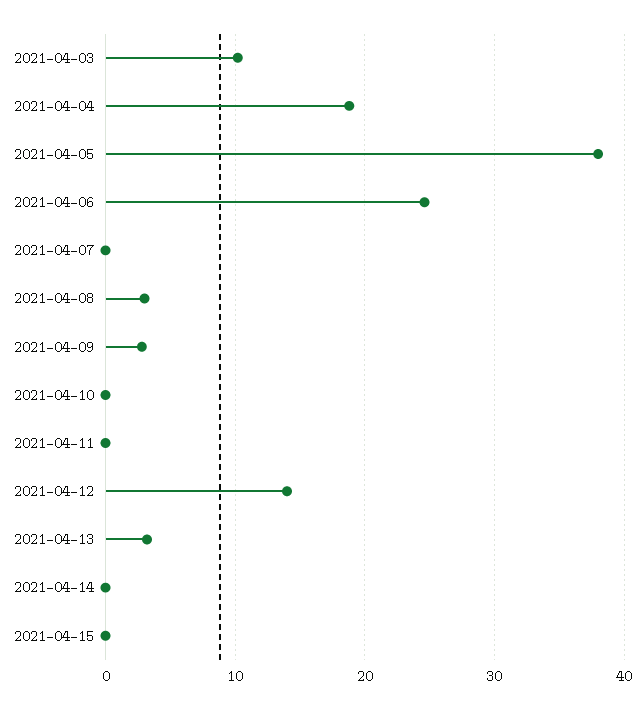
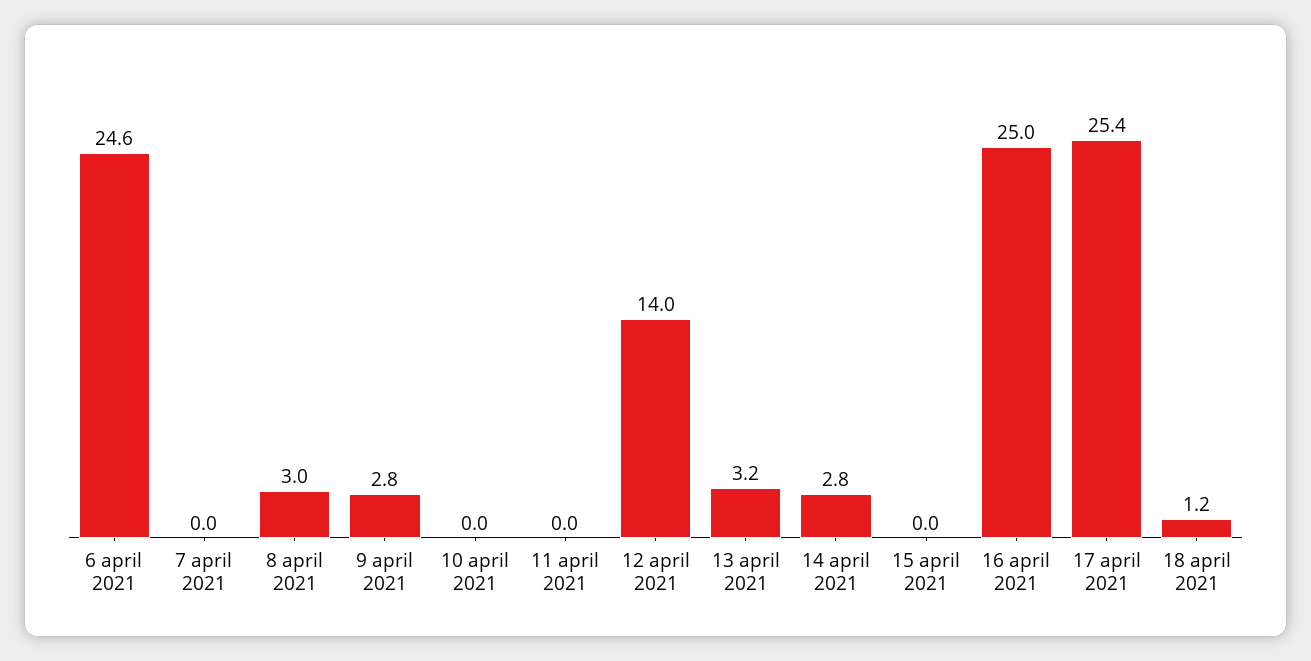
2021-04-03: 10 -> none
2021-04-04: 19 -> none
2021-04-05: 38 -> none
2021-04-14: 0 -> 2.8
16 april 2021: none -> 25
17 april 2021: none -> 25.4
18 april 2021: none -> 1.2

